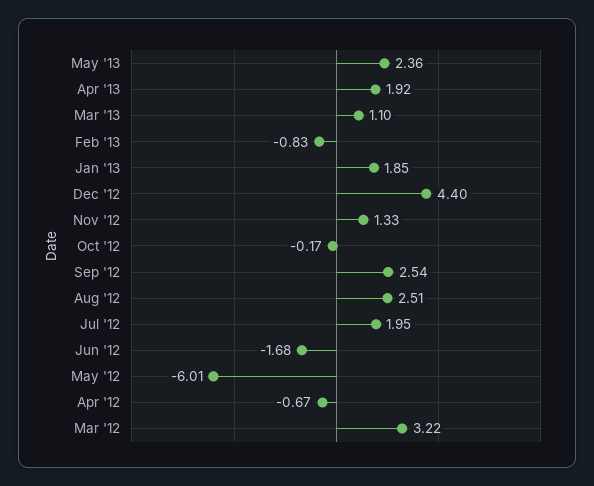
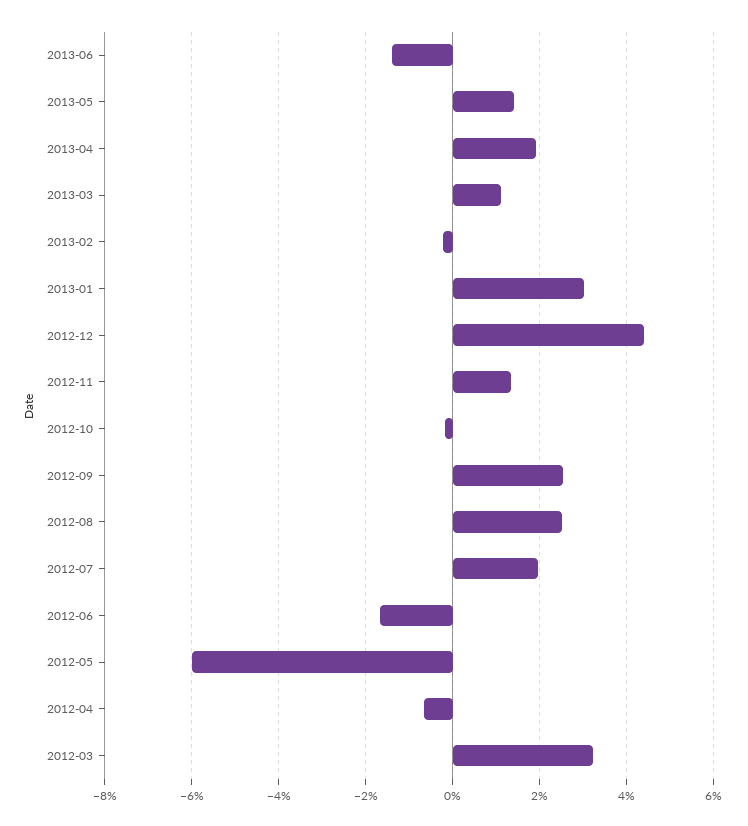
May '13: 2.36 -> 1.4
Feb '13: -0.83 -> -0.2
Jan '13: 1.85 -> 3
2013-06: none -> -1.4

